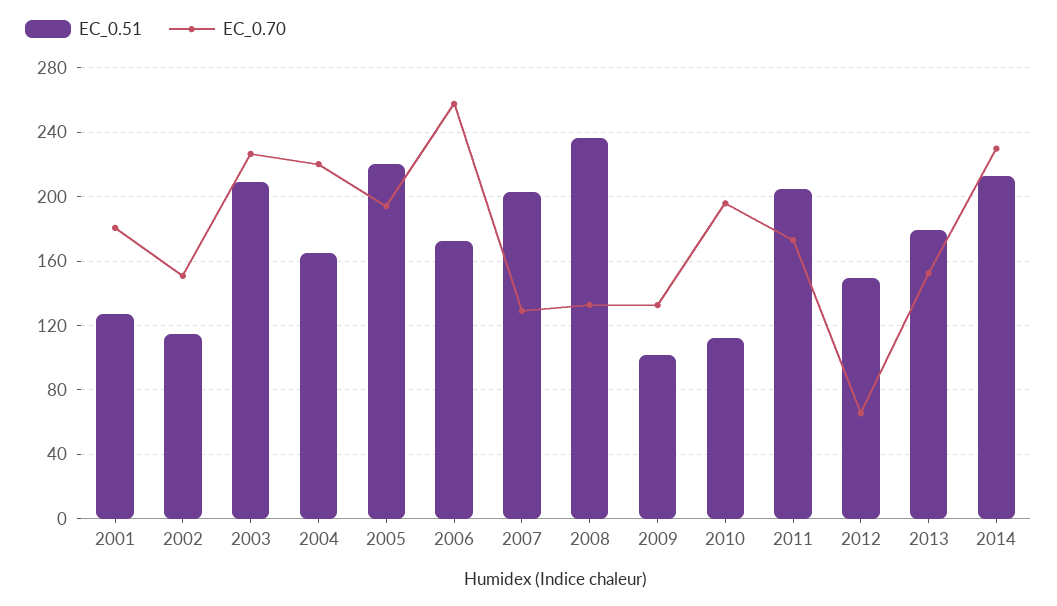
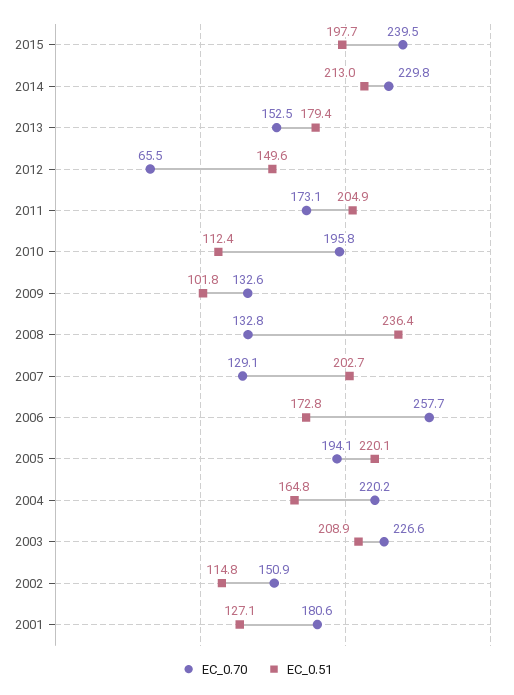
EC_0.70, 2015: none -> 239.5
EC_0.51, 2015: none -> 197.7

